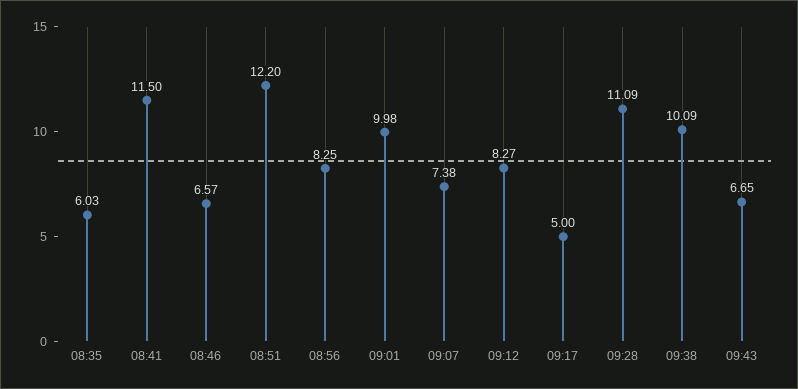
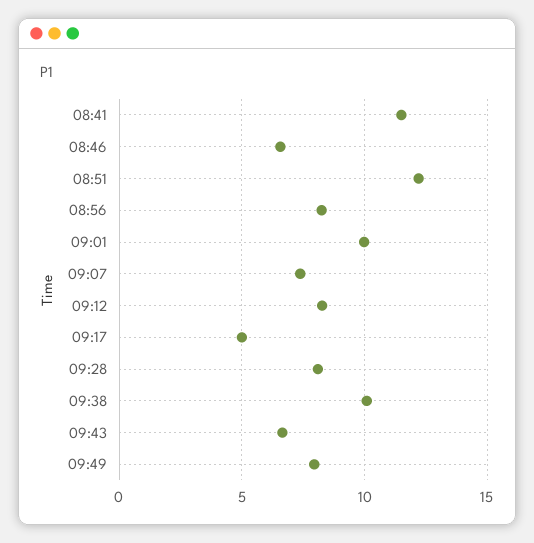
08:35: 6.03 -> none
09:28: 11.09 -> 8
09:49: none -> 8

